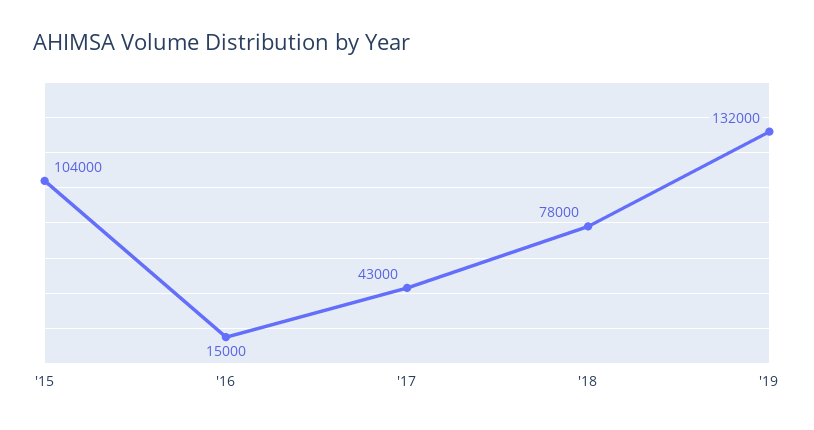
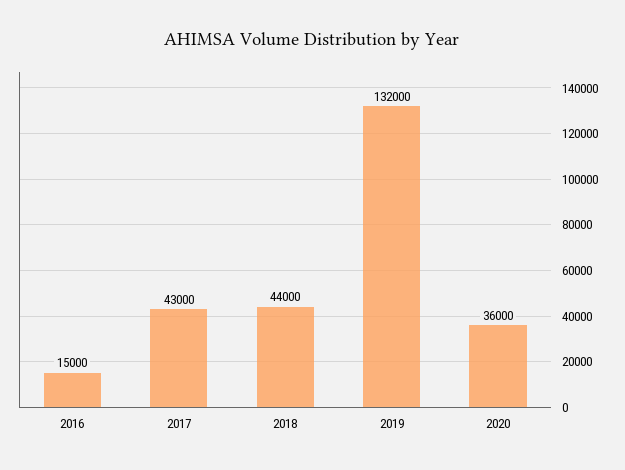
'15: 104000 -> none
'18: 78000 -> 44000
2020: none -> 36000

